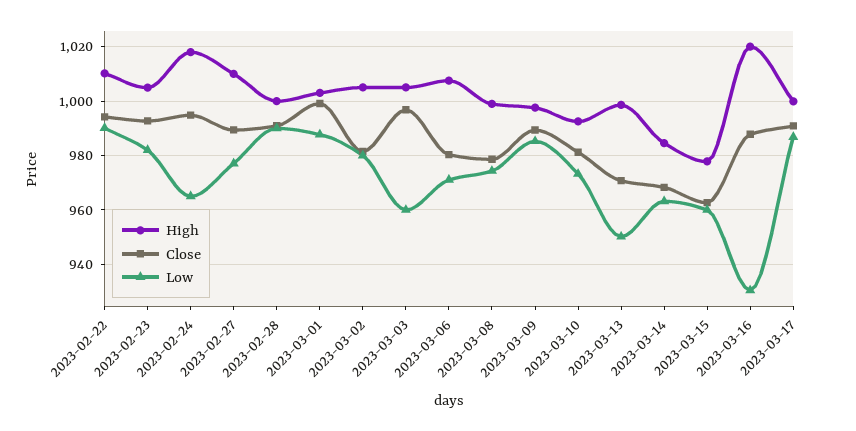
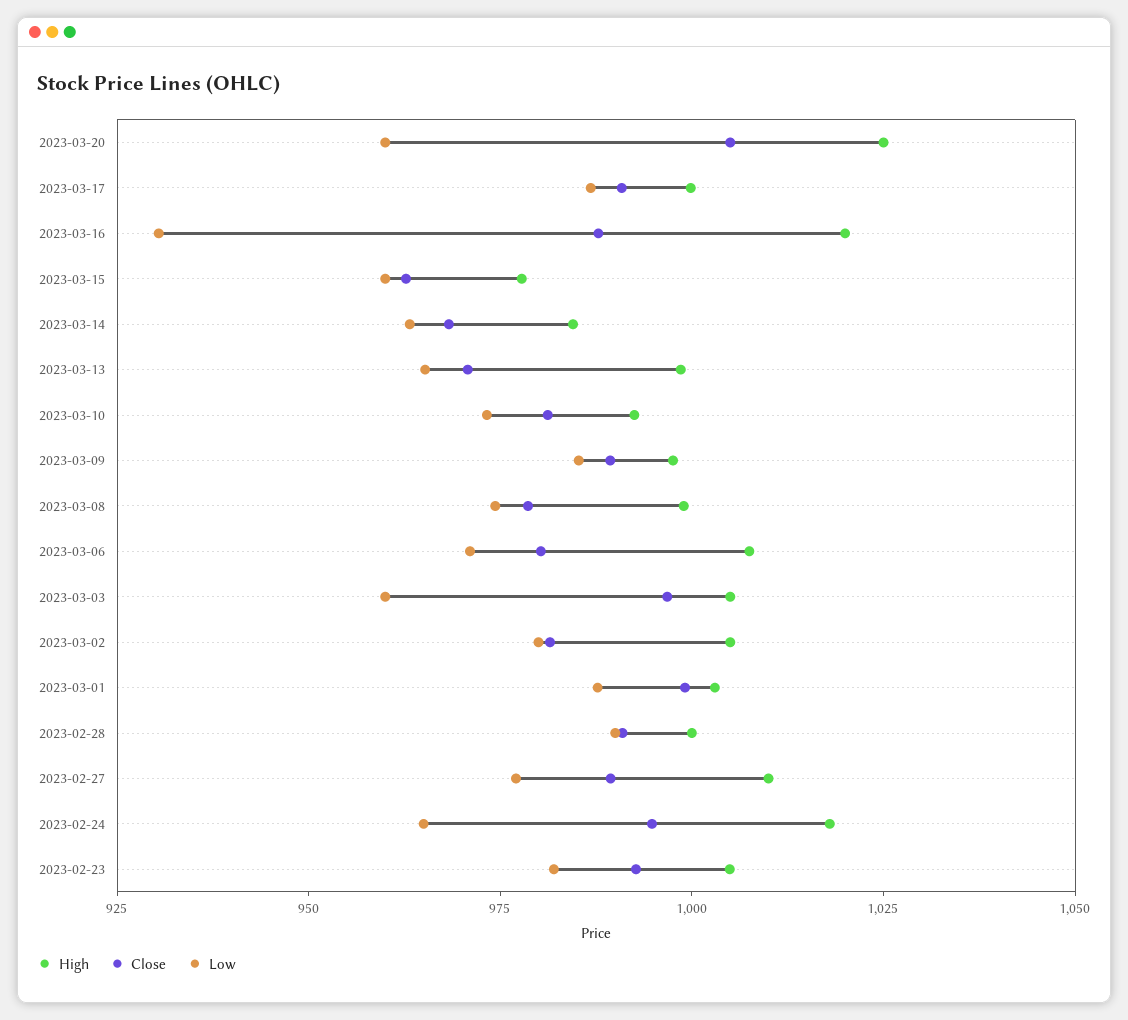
High, 2023-02-22: 1010 -> none
Close, 2023-02-22: 995 -> none
Low, 2023-02-22: 990 -> none
Low, 2023-03-13: 950 -> 965
High, 2023-03-20: none -> 1025
Close, 2023-03-20: none -> 1005
Low, 2023-03-20: none -> 960

